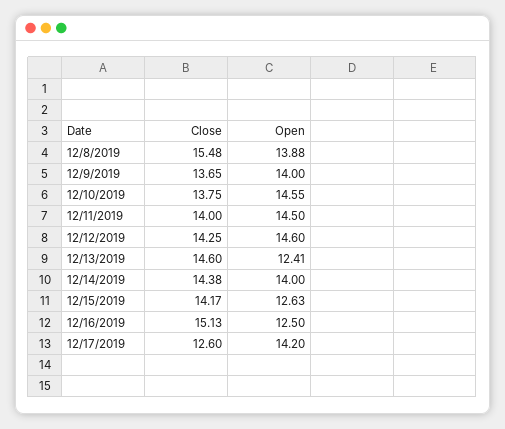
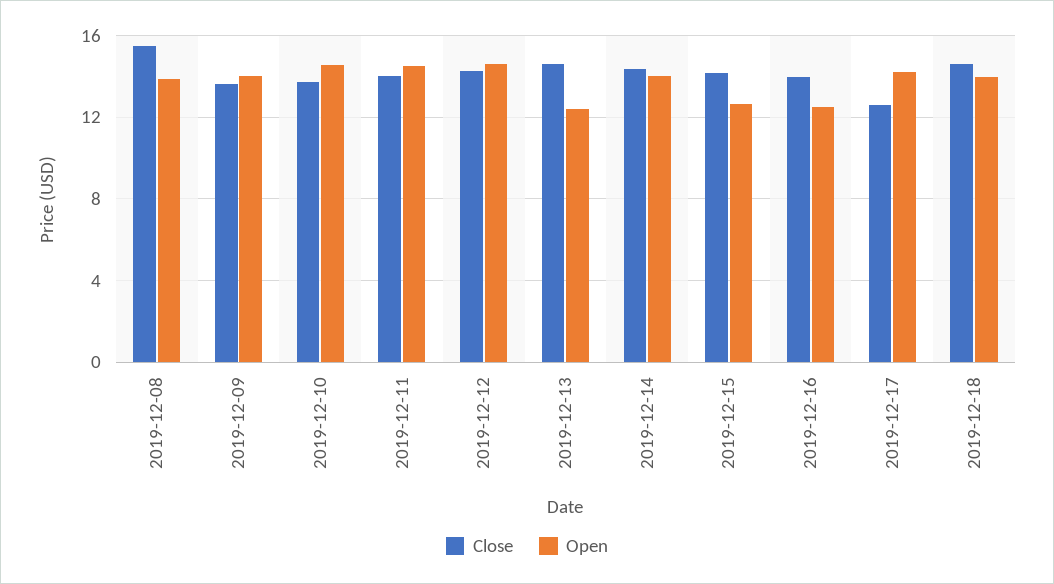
Close, 12/16/2019: 15.13 -> 14
Close, 2019-12-18: none -> 14.5
Open, 2019-12-18: none -> 14

